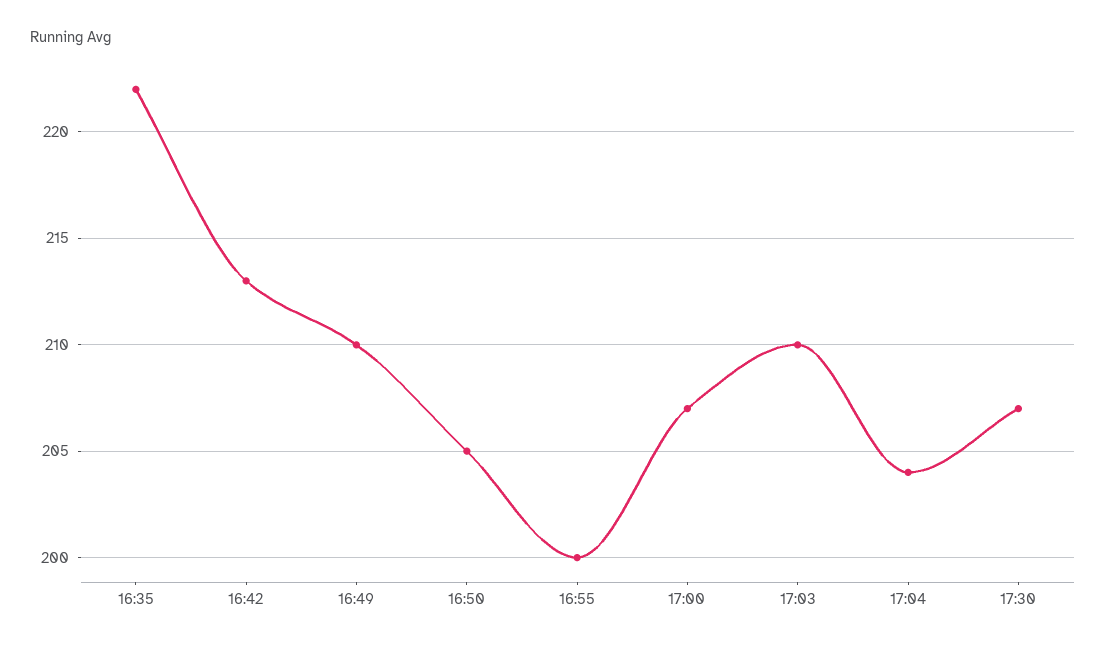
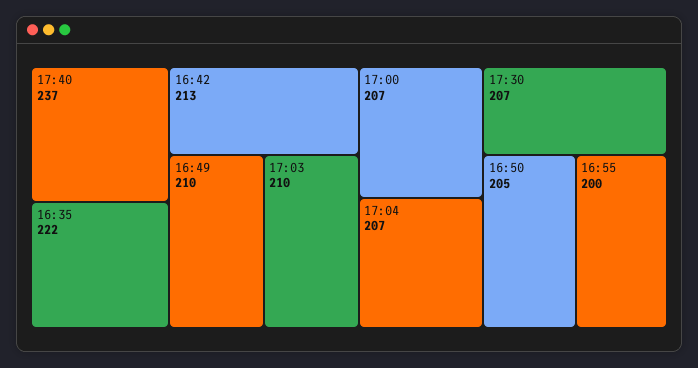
17:04: 204 -> 207
17:40: none -> 237

